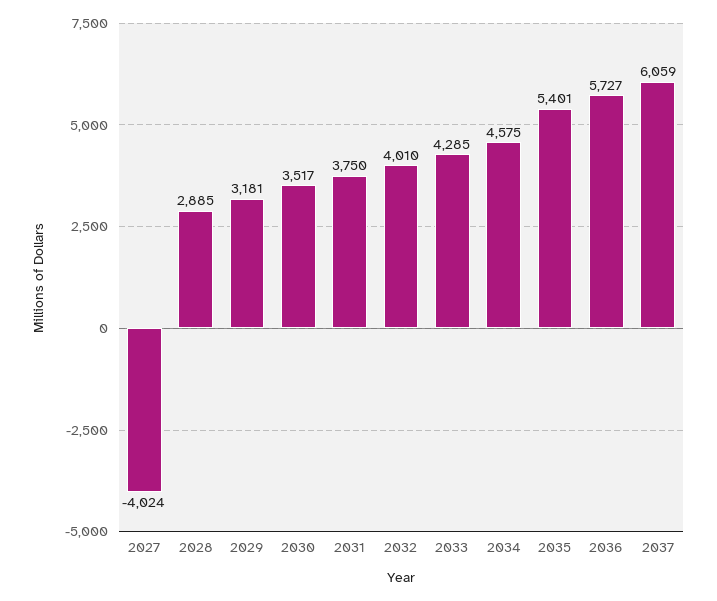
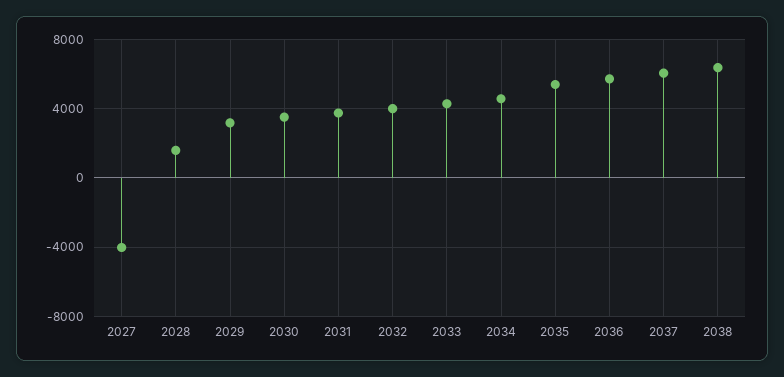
2028: 2885 -> 1500
2038: none -> 6500

